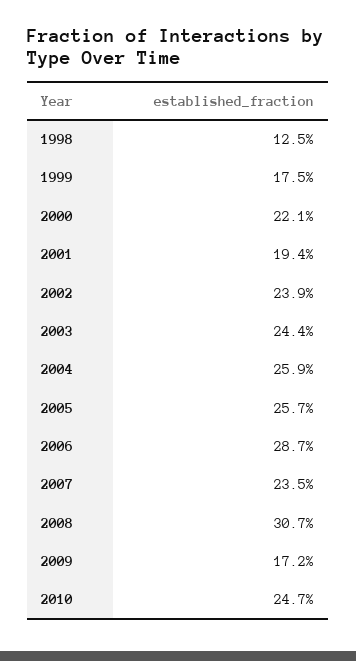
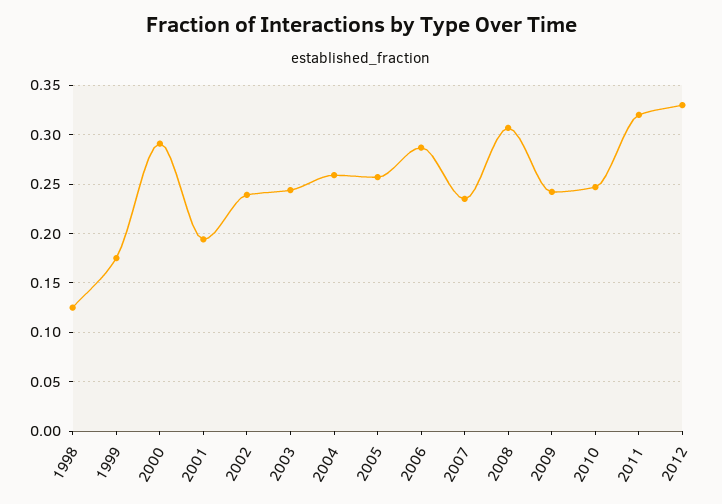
2000: 0.221 -> 0.29
2009: 0.172 -> 0.24
2011: none -> 0.32
2012: none -> 0.33

